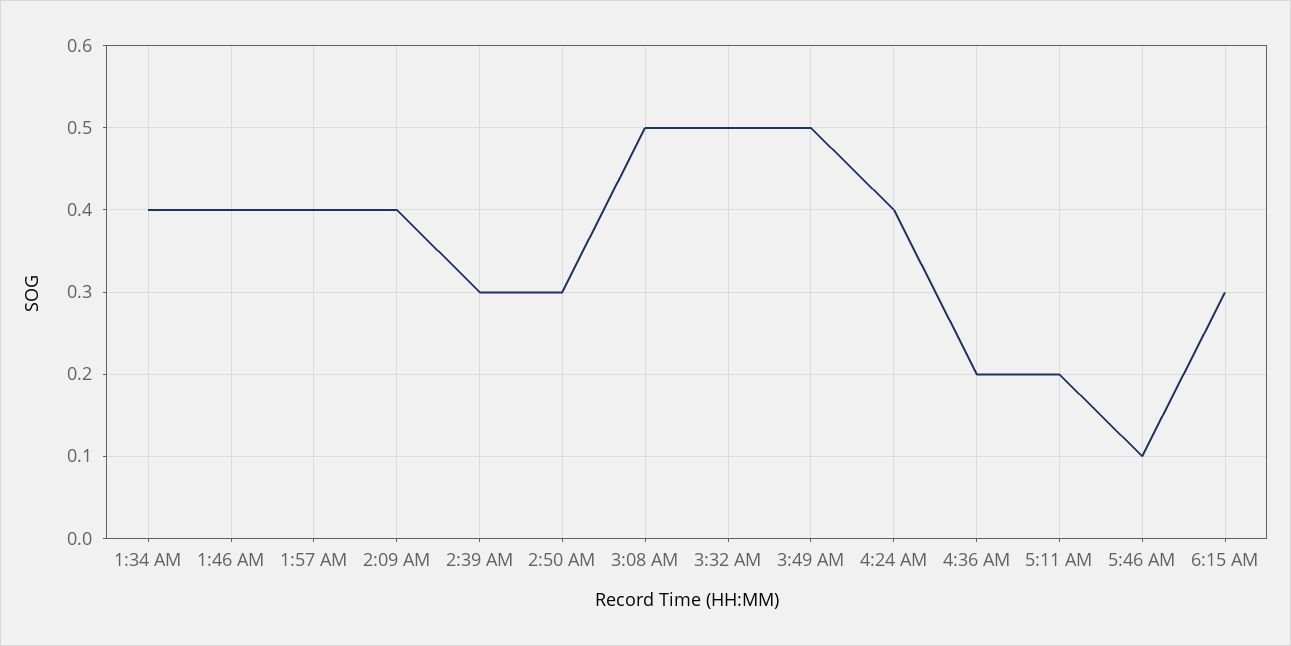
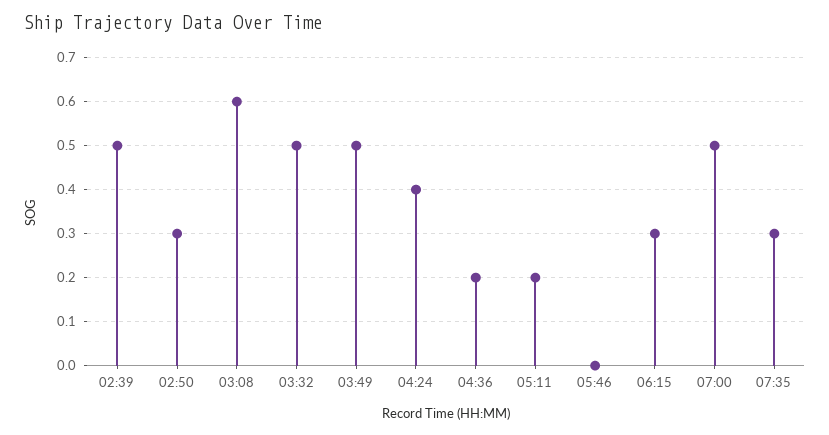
1:34 AM: 0.4 -> none
1:46 AM: 0.4 -> none
1:57 AM: 0.4 -> none
2:09 AM: 0.4 -> none
2:39 AM: 0.3 -> 0.5
3:08 AM: 0.5 -> 0.6
5:46 AM: 0.1 -> 0
07:00: none -> 0.5
07:35: none -> 0.3

